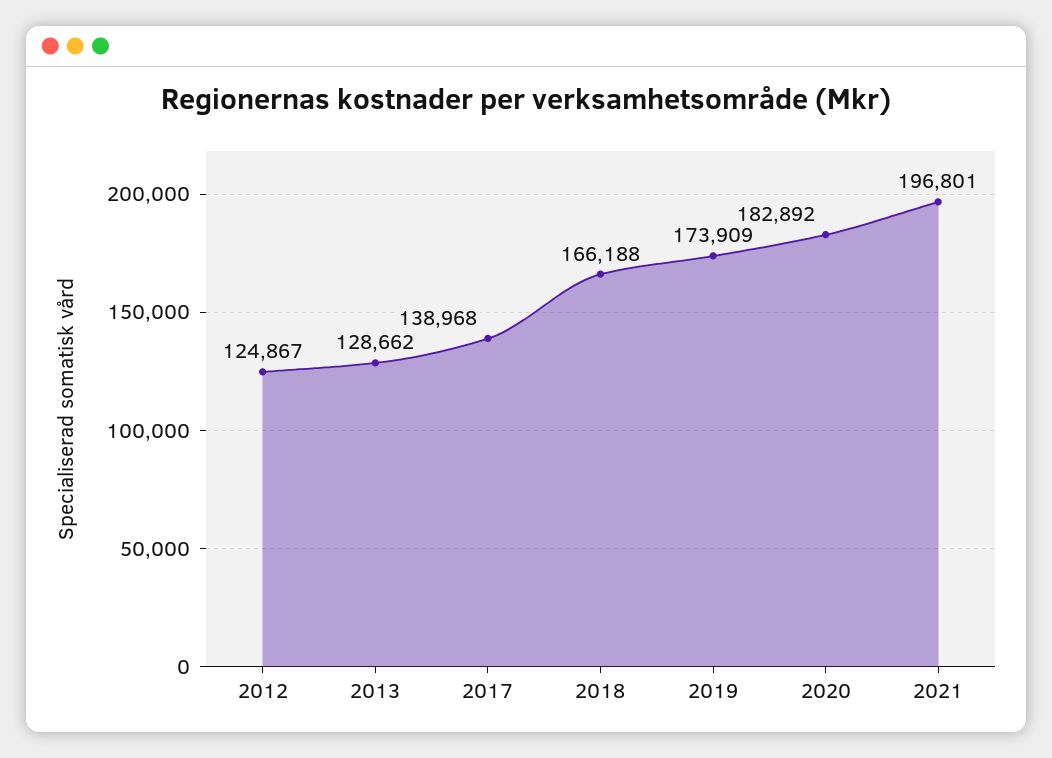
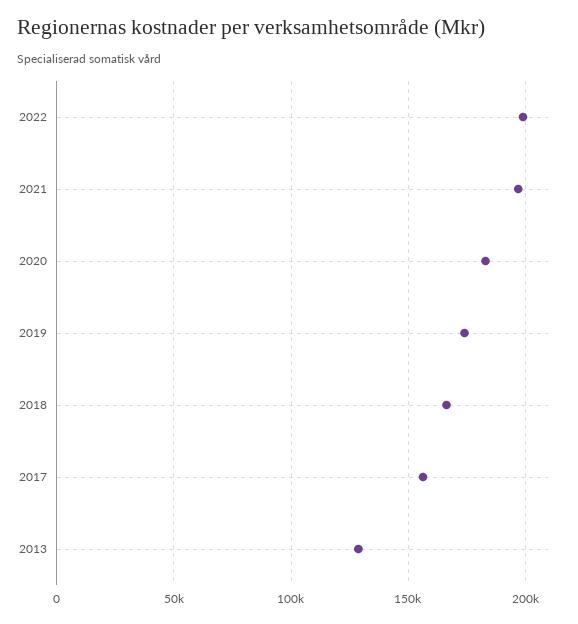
2012: 124867 -> none
2017: 138968 -> 155000
2022: none -> 200000

